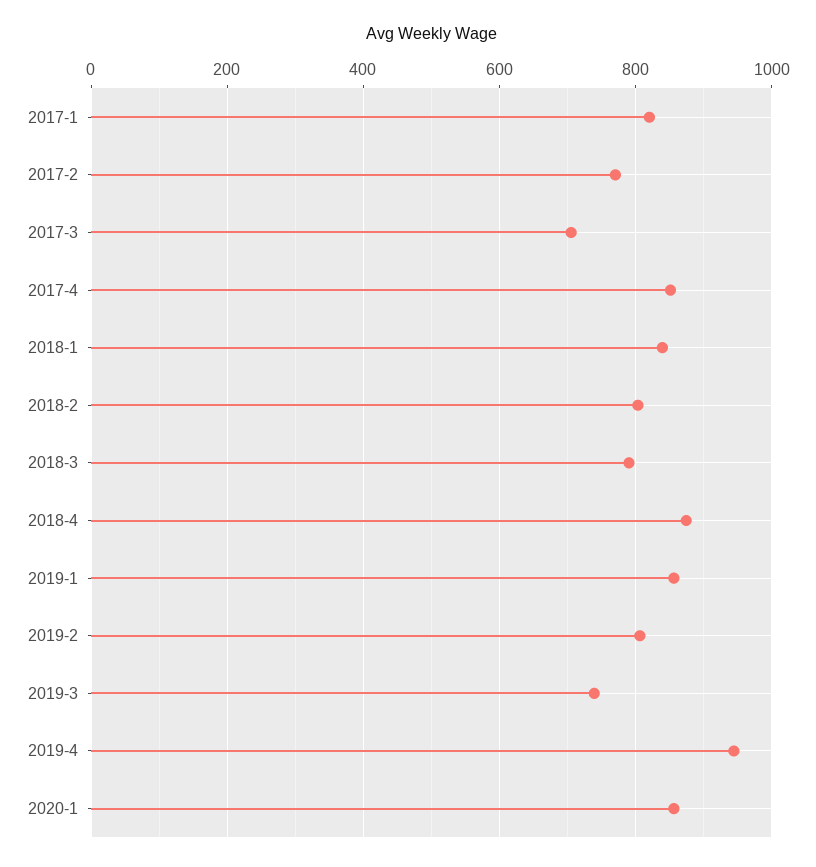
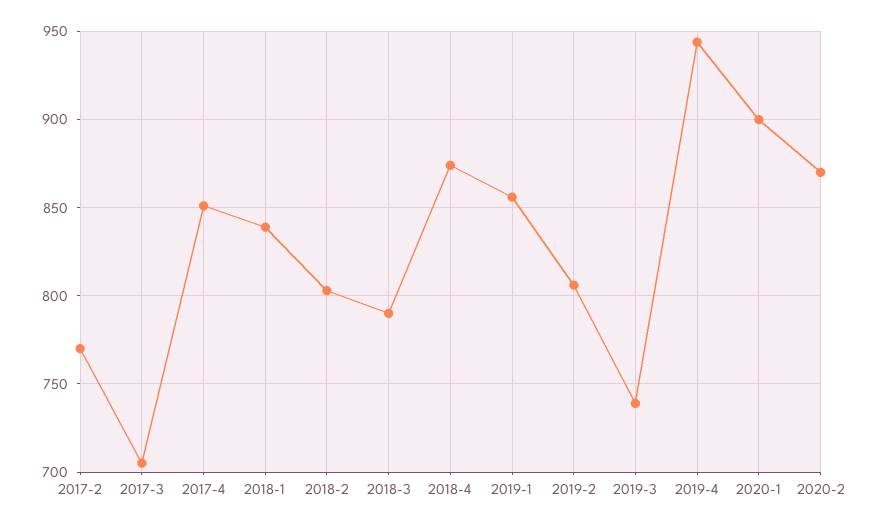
2017-1: 820 -> none
2020-1: 860 -> 900
2020-2: none -> 870

